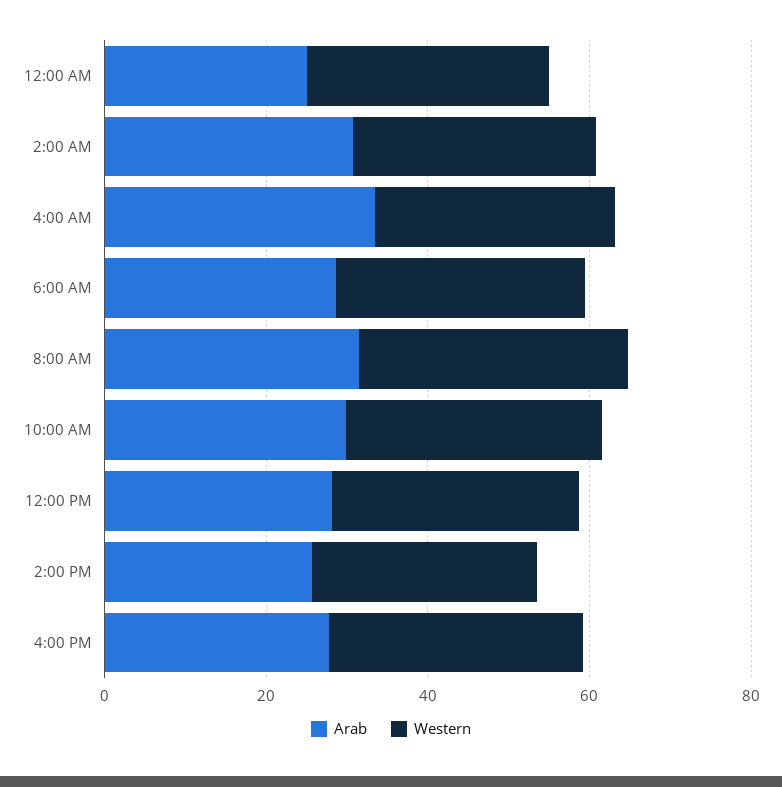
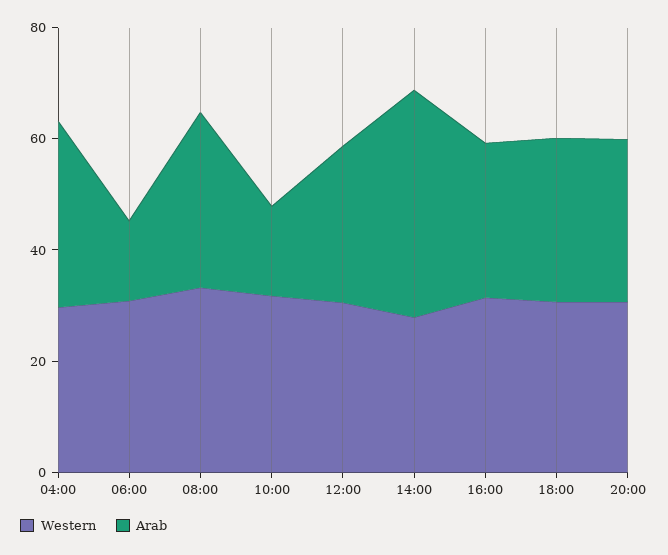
Arab, 12:00 AM: 25 -> none
Western, 12:00 AM: 30 -> none
Arab, 2:00 AM: 30 -> none
Western, 2:00 AM: 30 -> none
Arab, 6:00 AM: 30 -> 15
Arab, 10:00 AM: 30 -> 15
Arab, 2:00 PM: 25 -> 40
Western, 18:00: none -> 30
Arab, 18:00: none -> 30
Western, 20:00: none -> 30
Arab, 20:00: none -> 30

